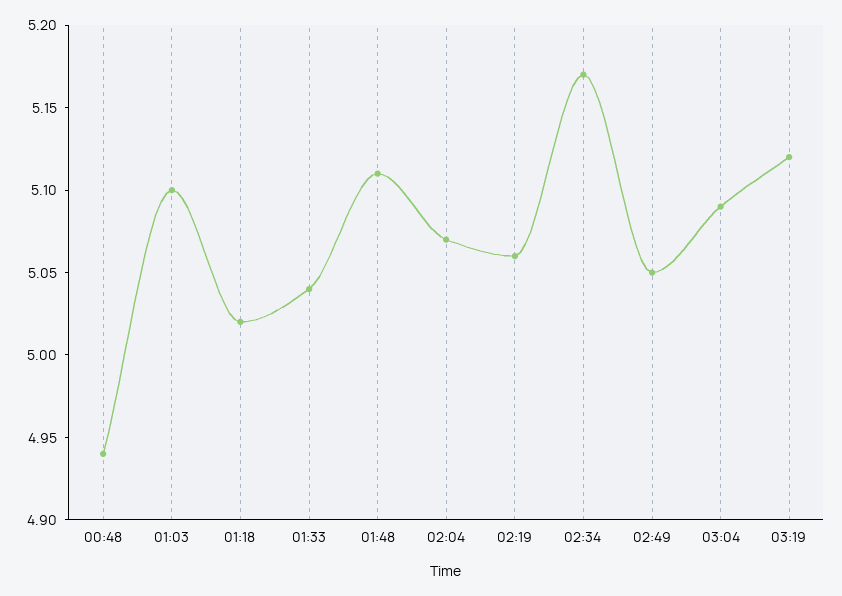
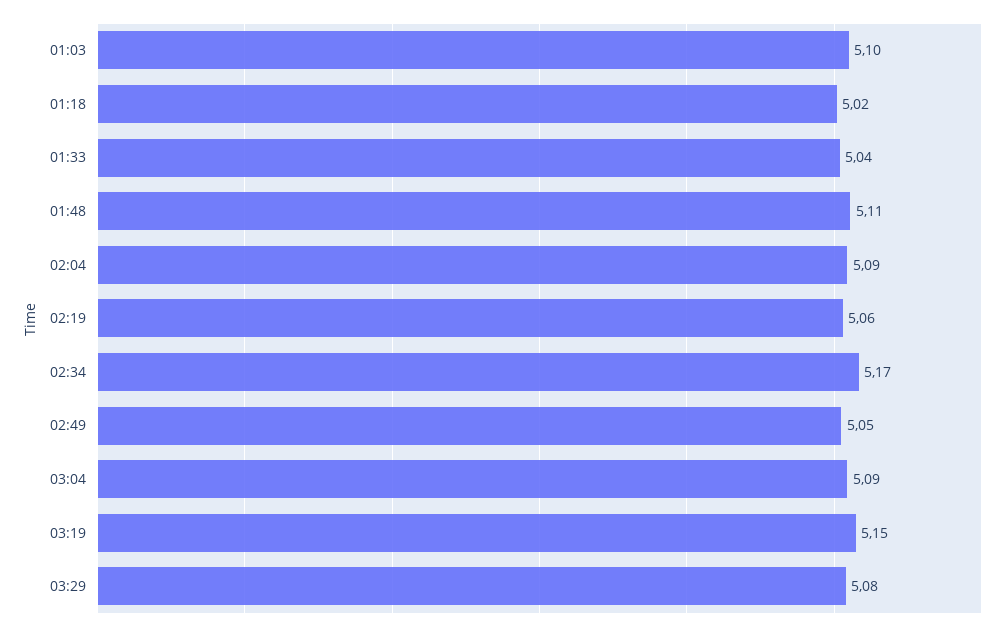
00:48: 4.94 -> none
02:04: 5.07 -> 5.09
03:19: 5.12 -> 5.15
03:29: none -> 5.08

